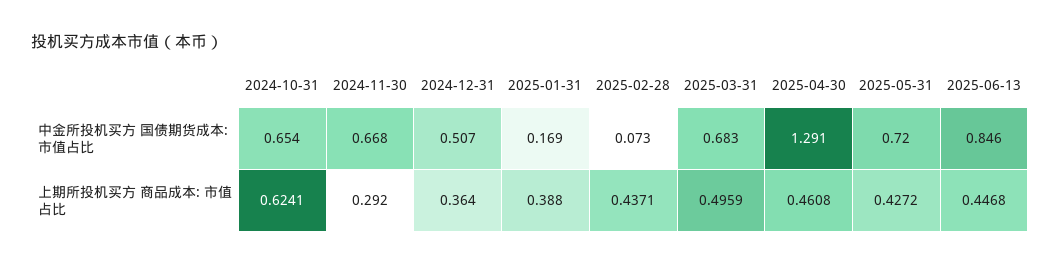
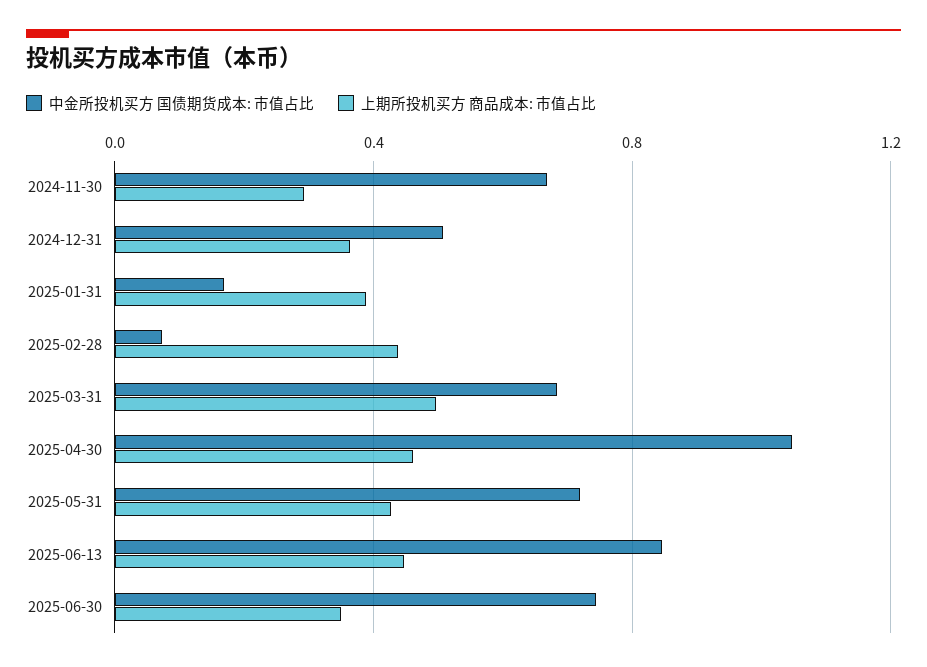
中金所投机买方 国债期货成本: 市值占比, 2024-10-31: 0.654 -> none
中金所投机买方 国债期货成本: 市值占比, 2025-04-30: 1.291 -> 1.05
上期所投机买方 商品成本: 市值占比, 2024-10-31: 0.6241 -> none
中金所投机买方 国债期货成本: 市值占比, 2025-06-30: none -> 0.75
上期所投机买方 商品成本: 市值占比, 2025-06-30: none -> 0.35

